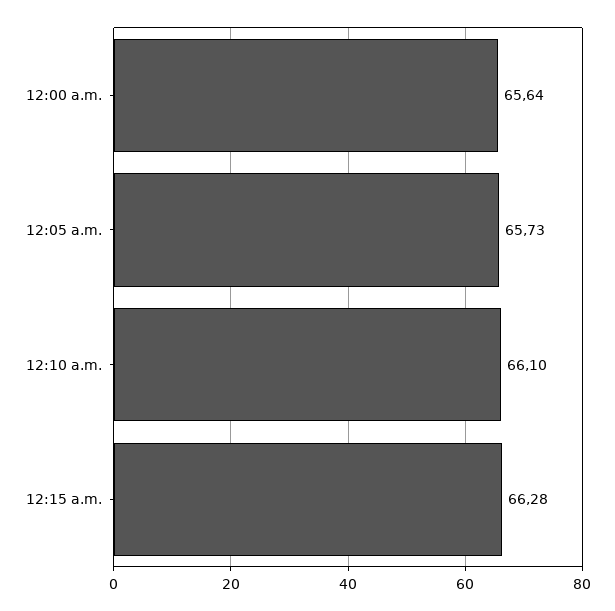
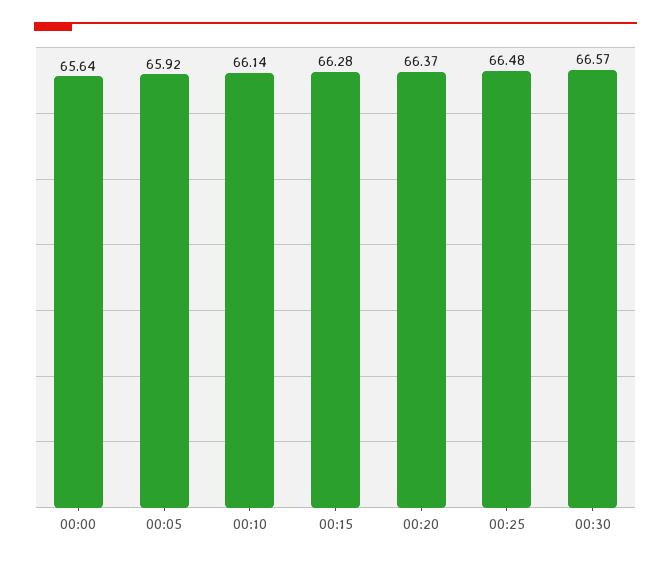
12:05 a.m.: 65.73 -> 65.92
12:10 a.m.: 66.1 -> 66.14
00:20: none -> 66.37
00:25: none -> 66.48
00:30: none -> 66.57

